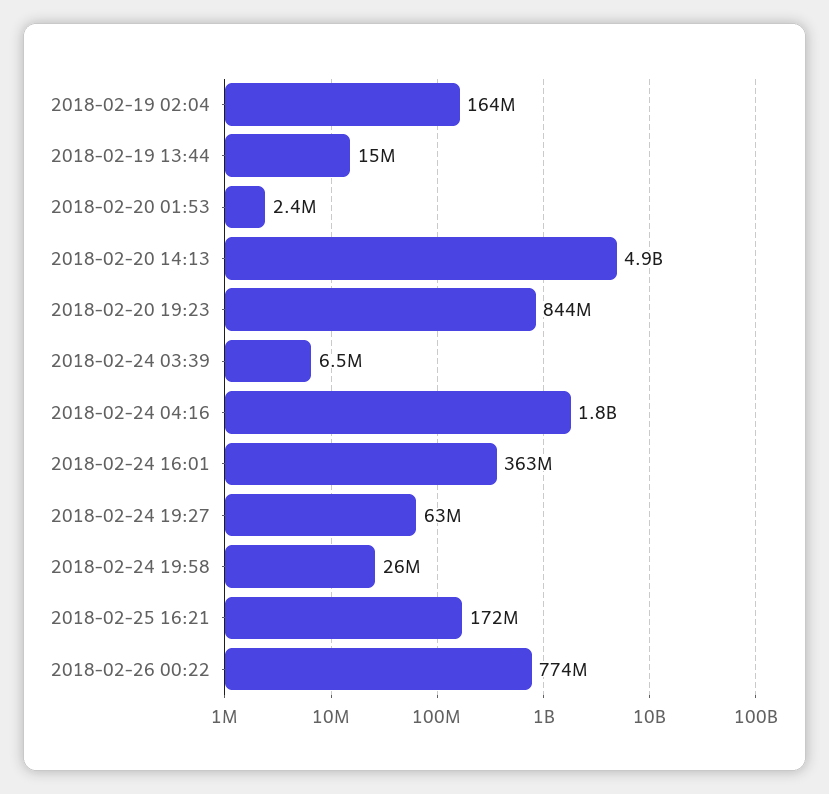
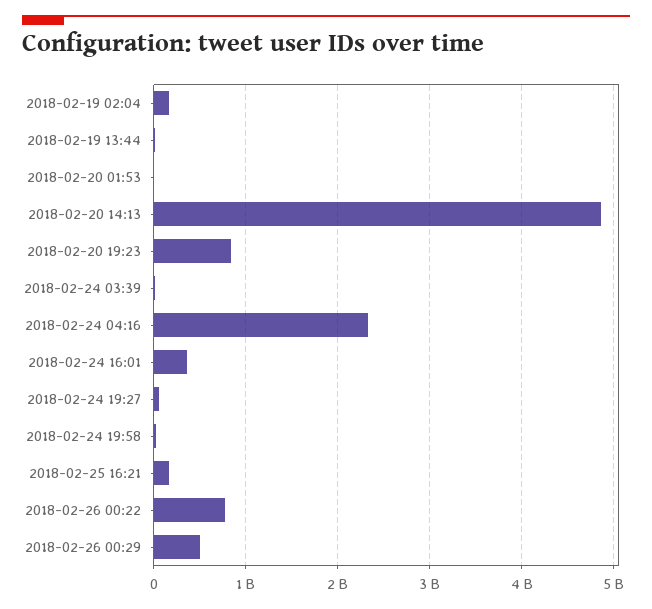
2018-02-24 04:16: 1800000000 -> 2300000000
2018-02-26 00:29: none -> 500000000

